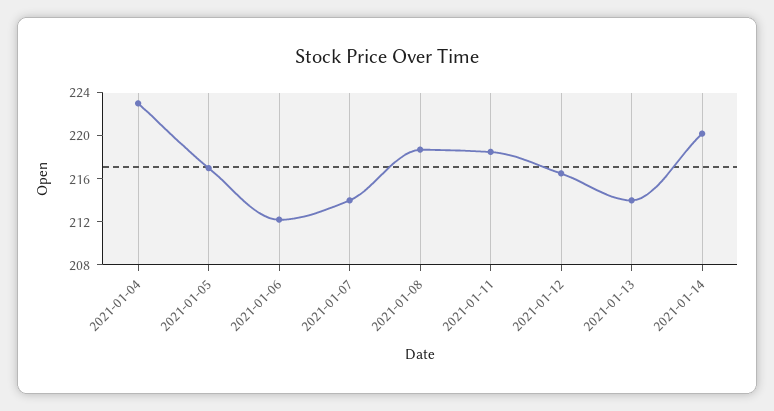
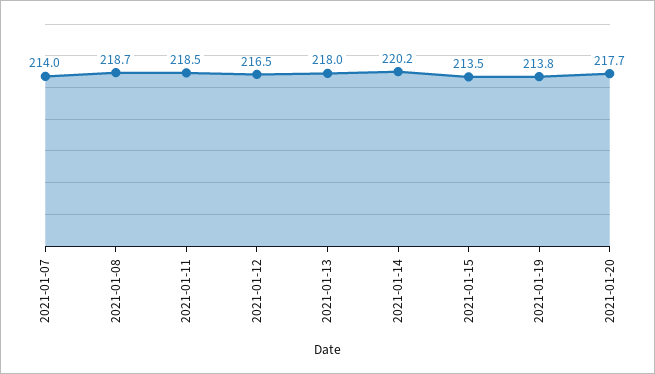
2021-01-04: 223 -> none
2021-01-05: 217 -> none
2021-01-06: 212 -> none
2021-01-13: 214 -> 218
2021-01-15: none -> 213.5
2021-01-19: none -> 213.8
2021-01-20: none -> 217.7

